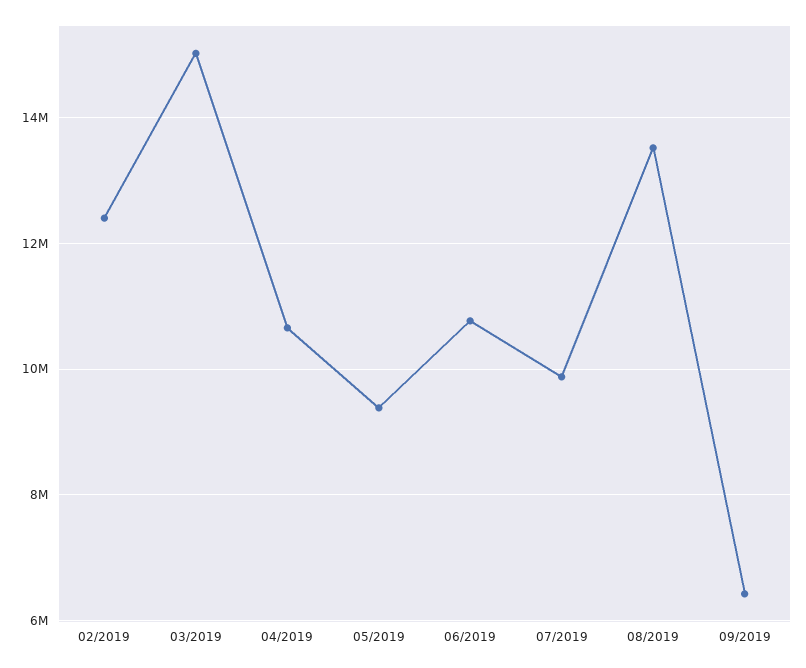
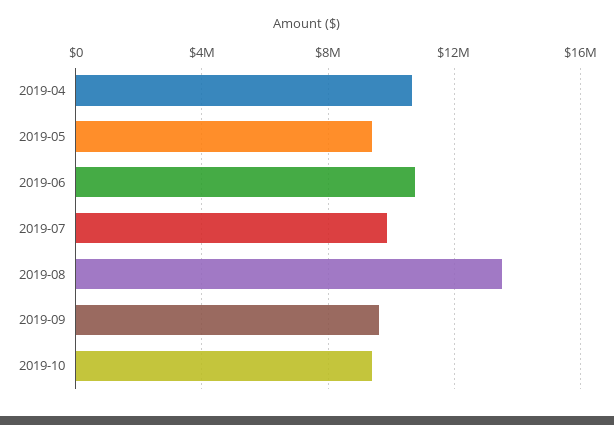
02/2019: 12400000 -> none
03/2019: 15000000 -> none
09/2019: 6400000 -> 9500000
2019-10: none -> 9500000

